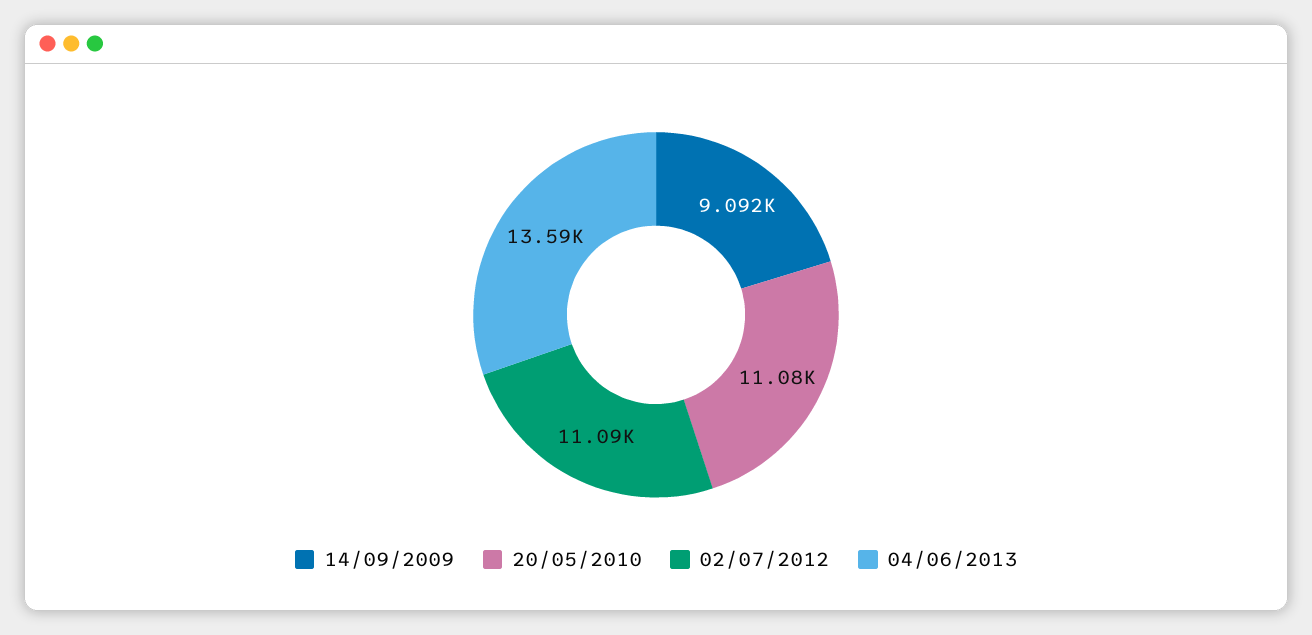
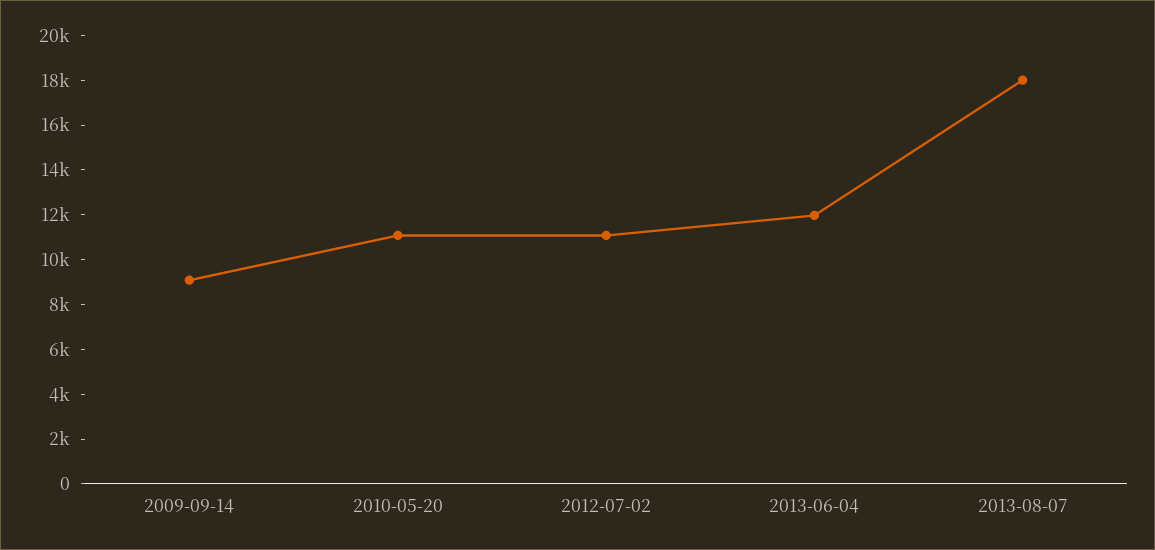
04/06/2013: 13590 -> 12000
2013-08-07: none -> 18000

